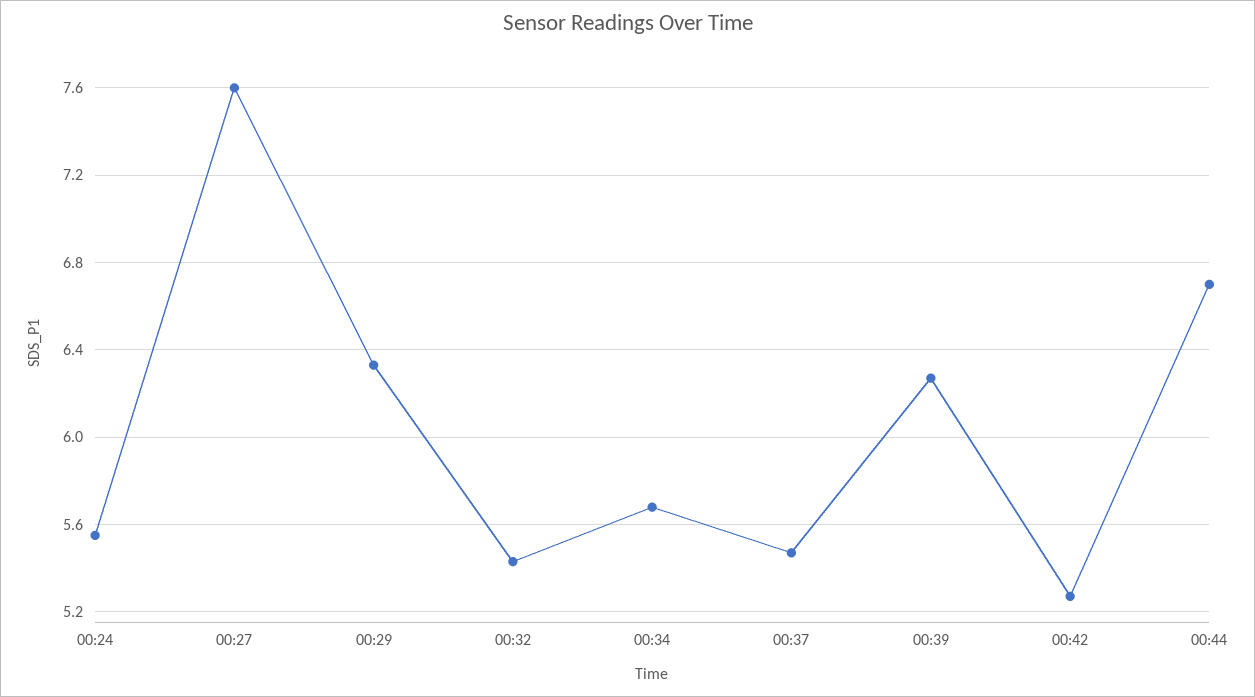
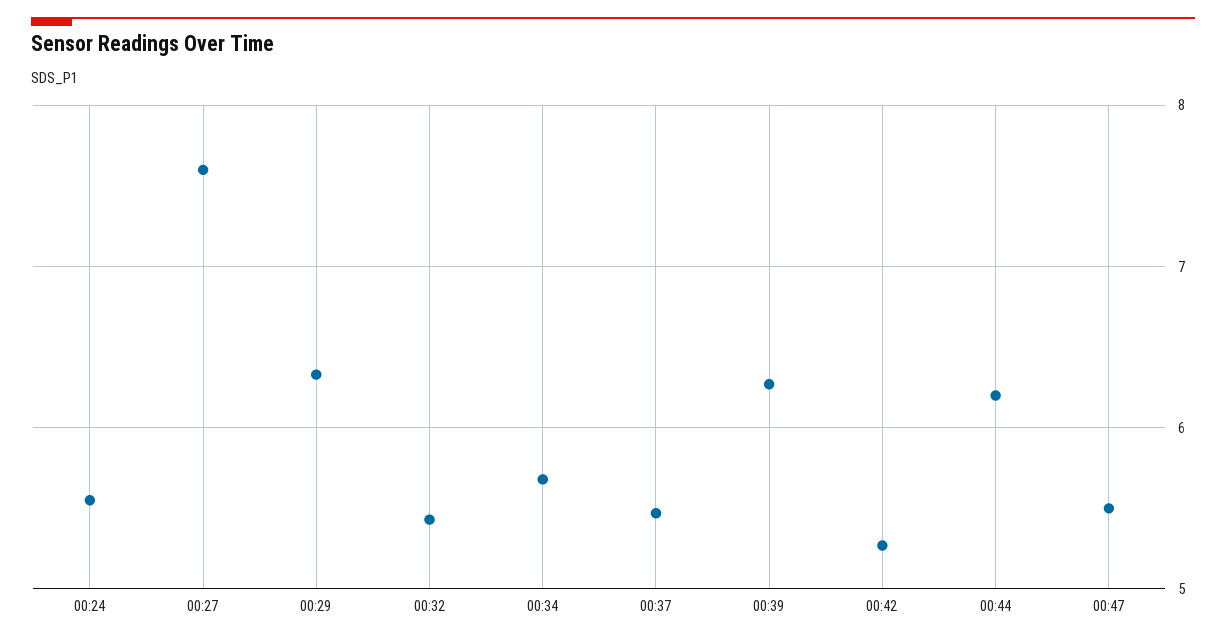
00:44: 6.7 -> 6.2
00:47: none -> 5.5

